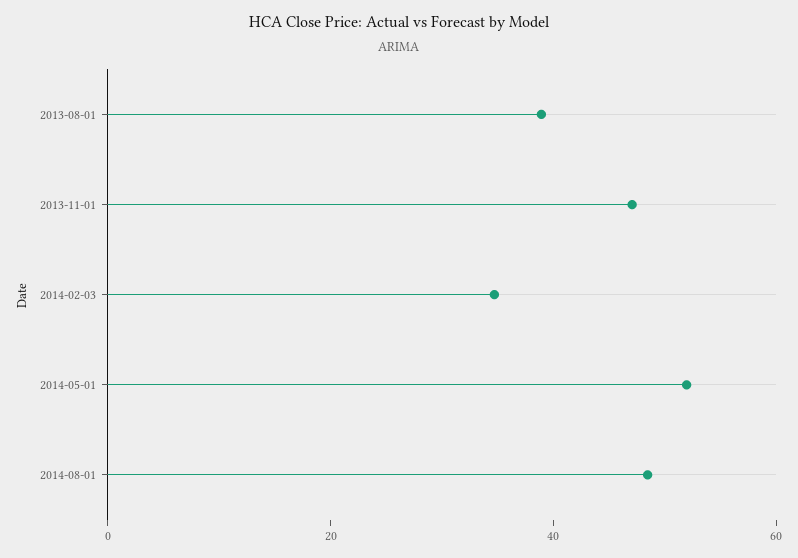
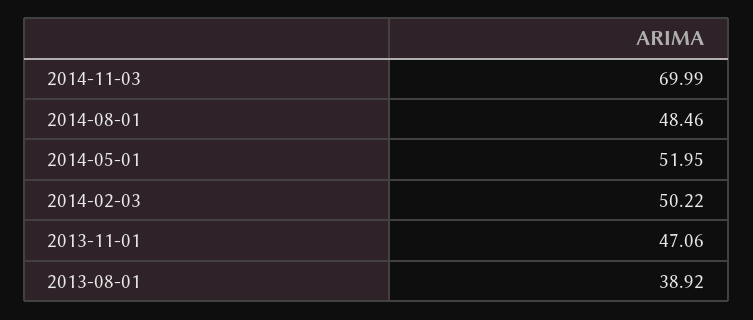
2014-02-03: 35 -> 50.22
2014-11-03: none -> 69.99

